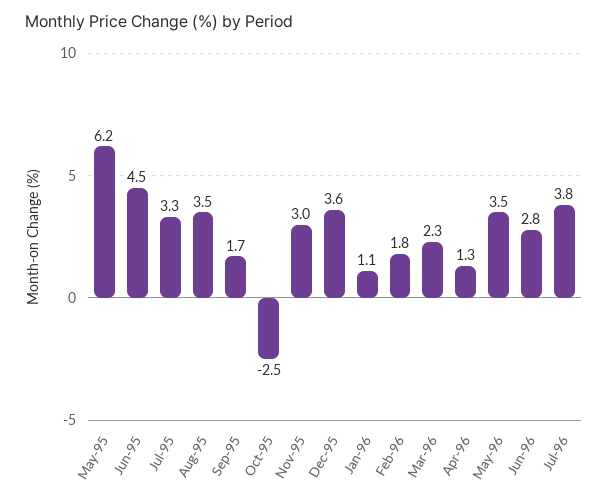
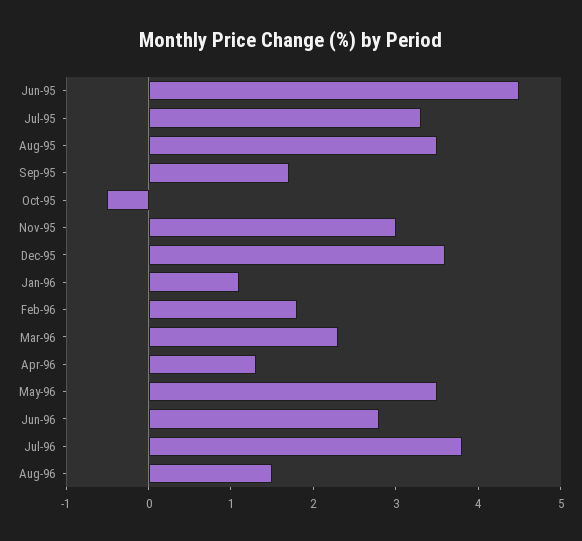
May-95: 6.2 -> none
Oct-95: -2.5 -> -0.5
Aug-96: none -> 1.5

